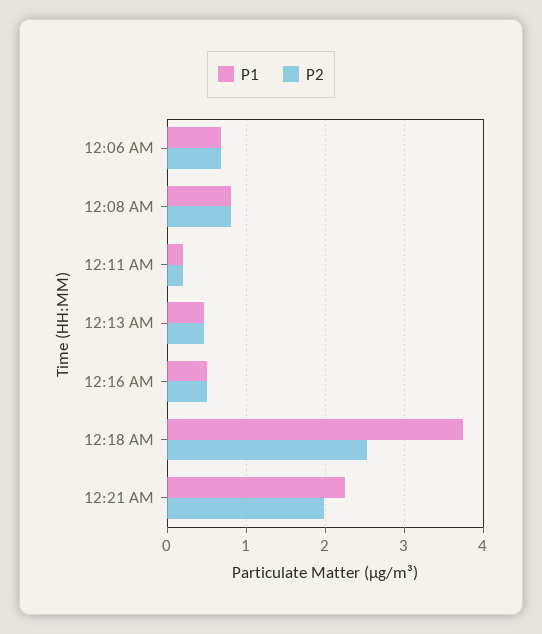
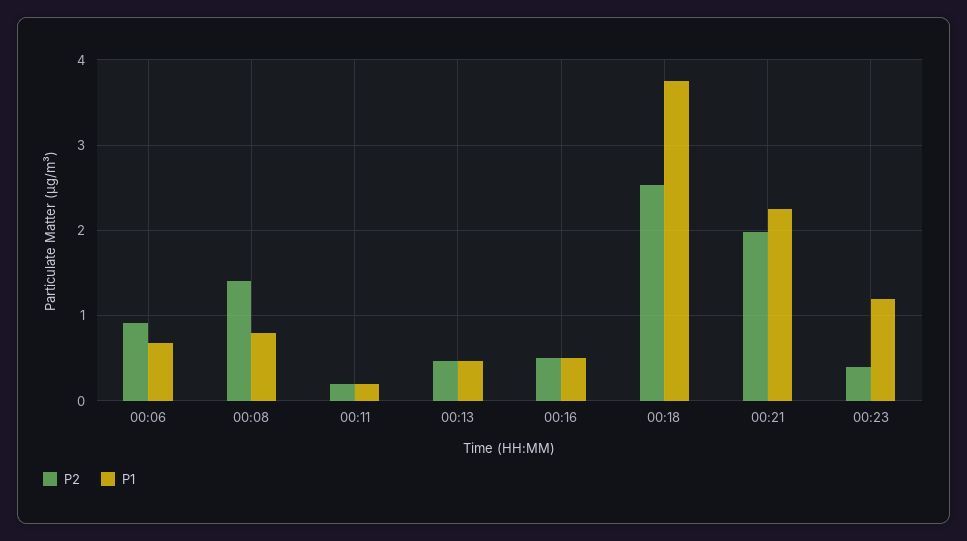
P2, 12:06 AM: 0.7 -> 0.9
P2, 12:08 AM: 0.8 -> 1.4
P2, 00:23: none -> 0.4
P1, 00:23: none -> 1.2

